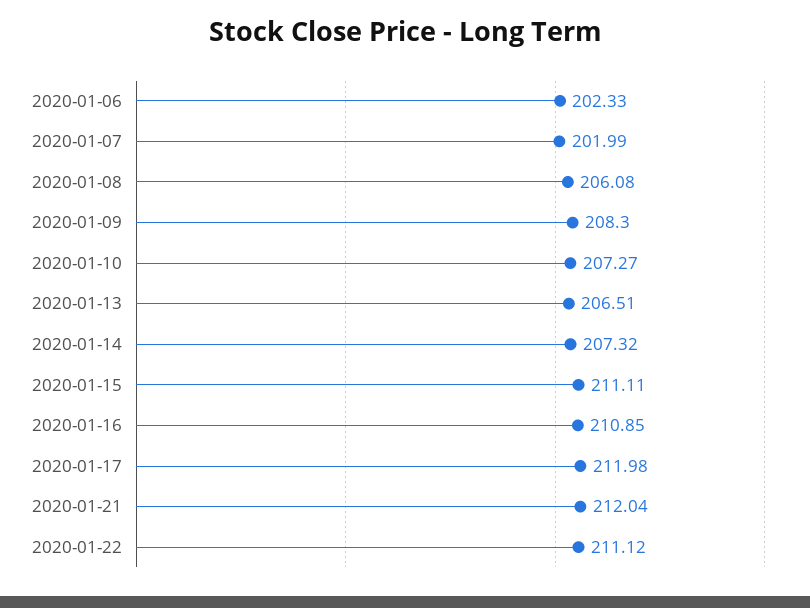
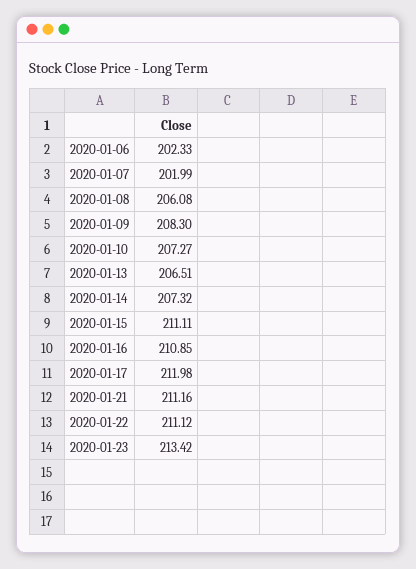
2020-01-21: 212.04 -> 211.16
2020-01-23: none -> 213.42

